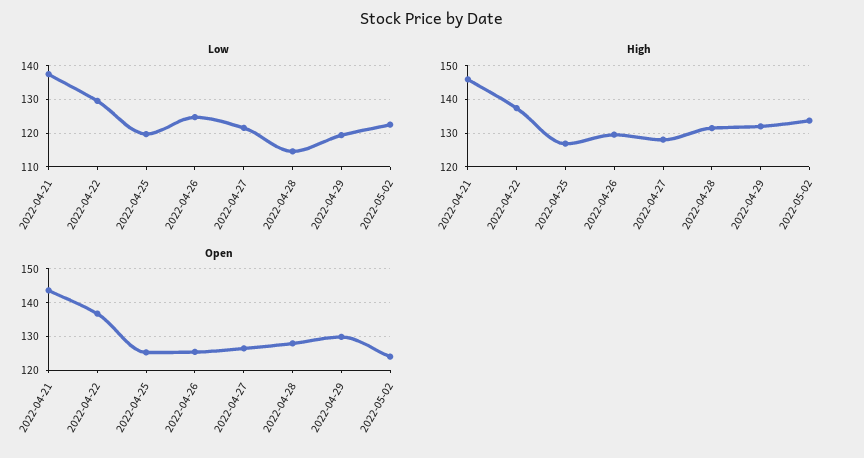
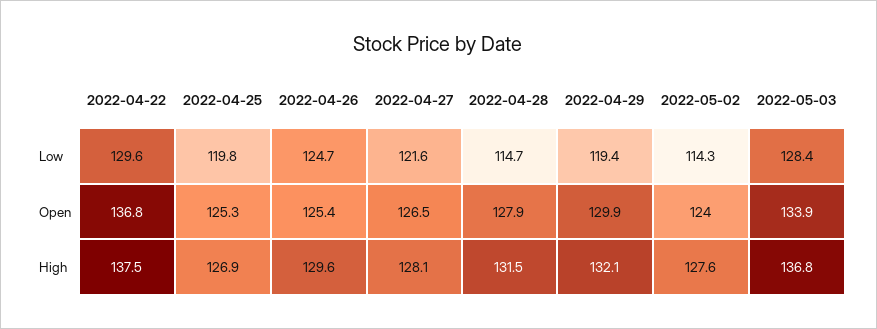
Low, 2022-04-21: 138 -> none
Low, 2022-05-02: 122 -> 114.3
High, 2022-04-21: 146 -> none
High, 2022-05-02: 134 -> 127.6
Open, 2022-04-21: 144 -> none
Low, 2022-05-03: none -> 128.4
Open, 2022-05-03: none -> 133.9
High, 2022-05-03: none -> 136.8

